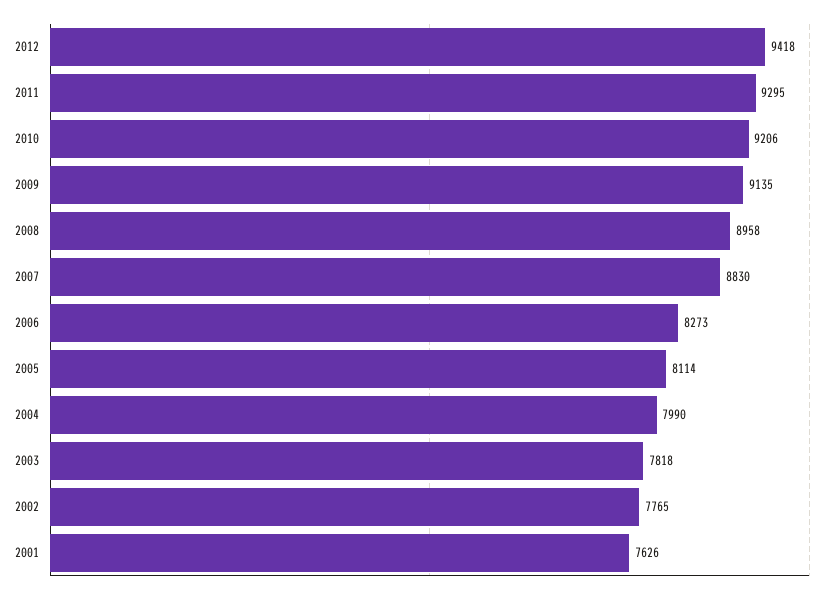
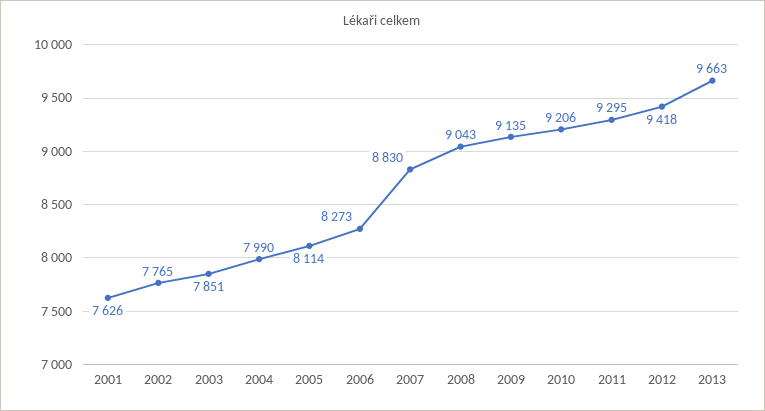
2008: 8958 -> 9043
2003: 7818 -> 7851
2013: none -> 9663

